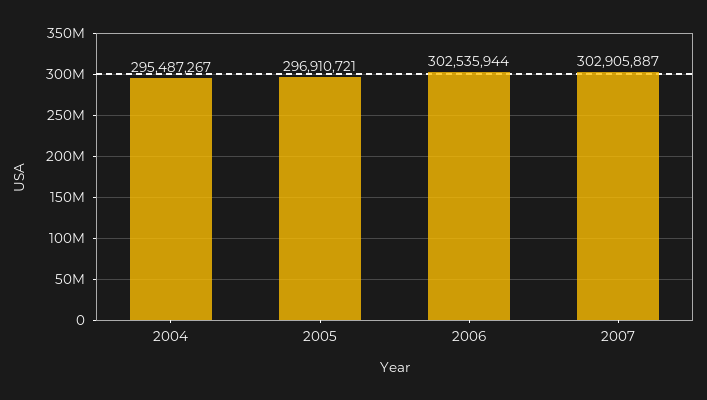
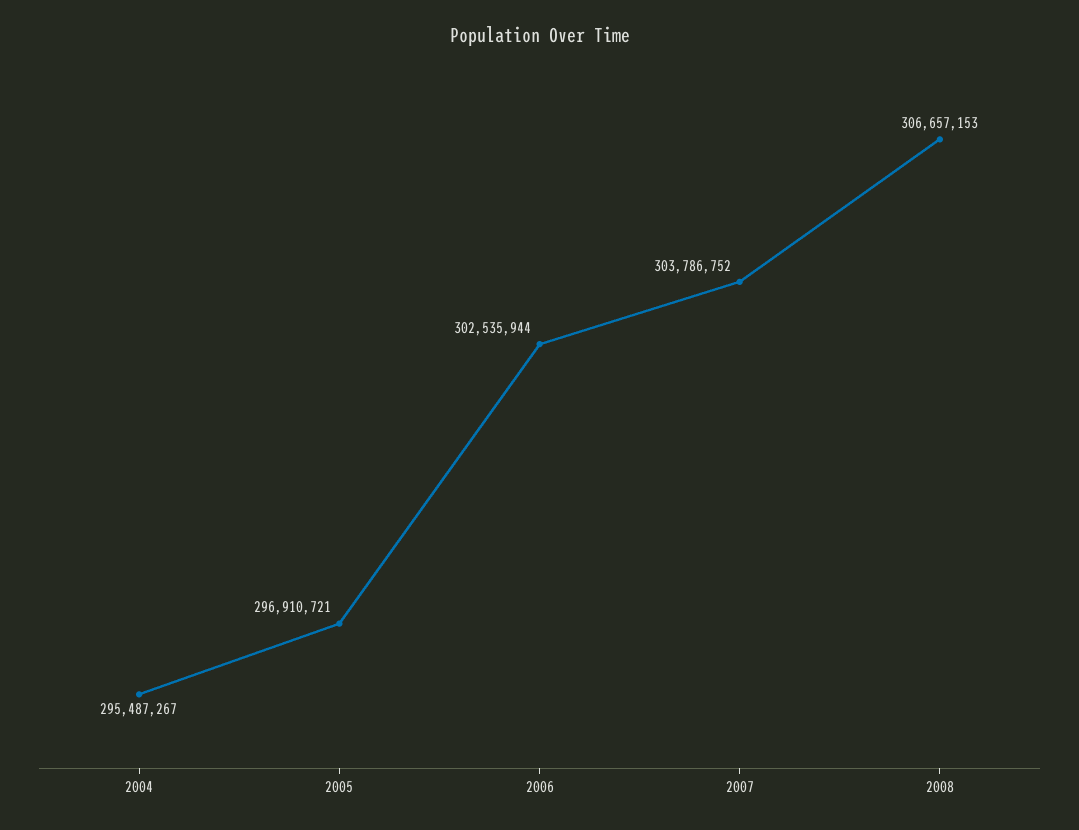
2007: 302905887 -> 303786752
2008: none -> 306657153

